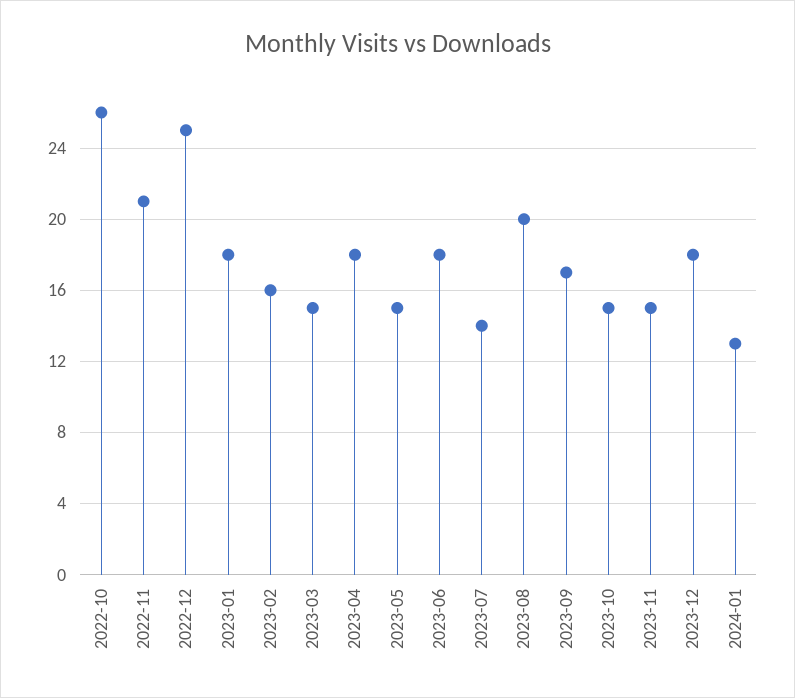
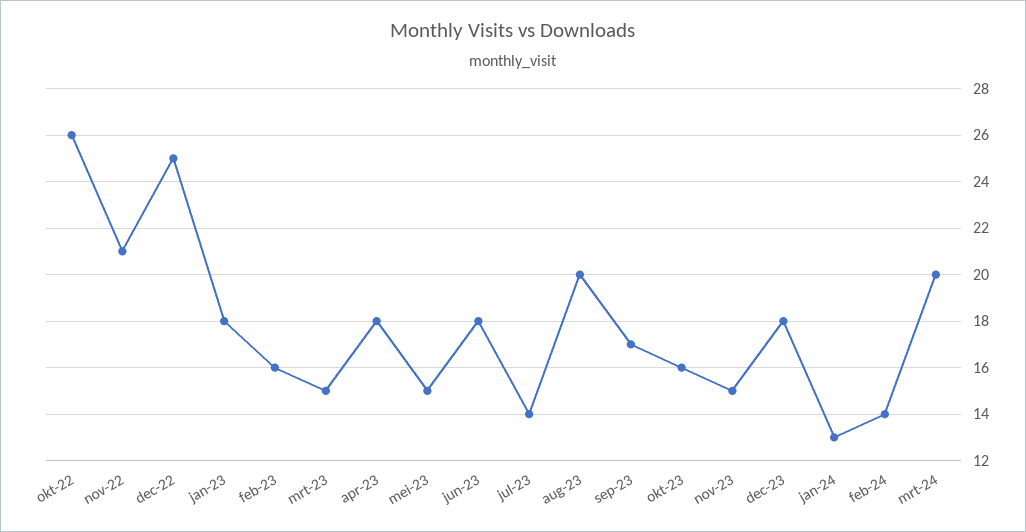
2023-10: 15 -> 16
feb-24: none -> 14
mrt-24: none -> 20

